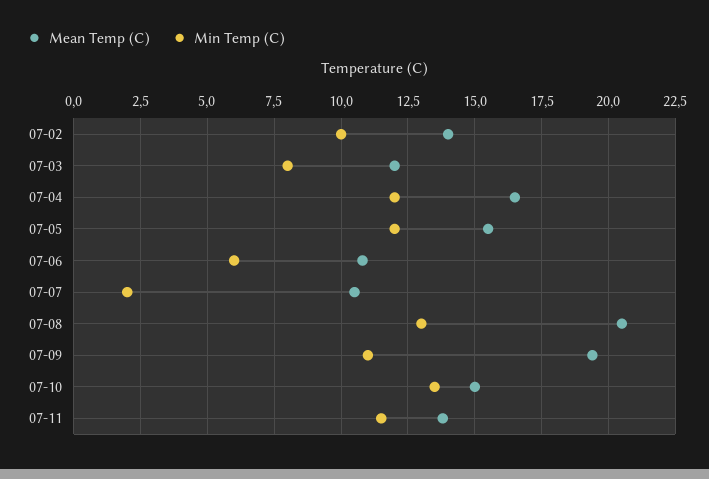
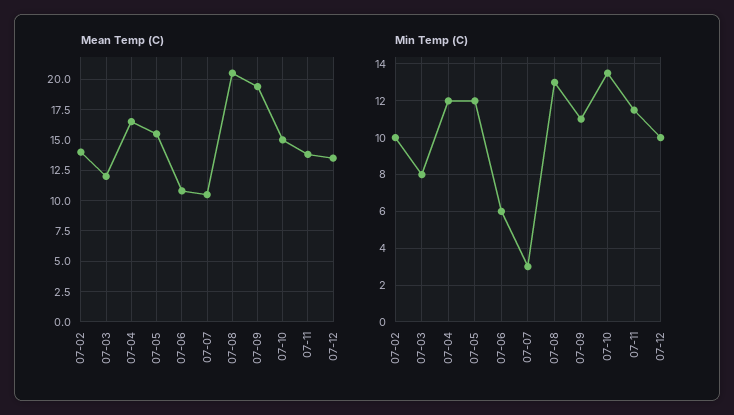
Min Temp (C), 07-07: 2 -> 3
Mean Temp (C), 07-12: none -> 13.5
Min Temp (C), 07-12: none -> 10

